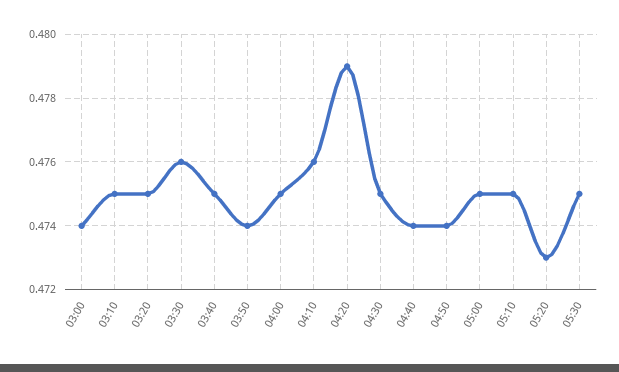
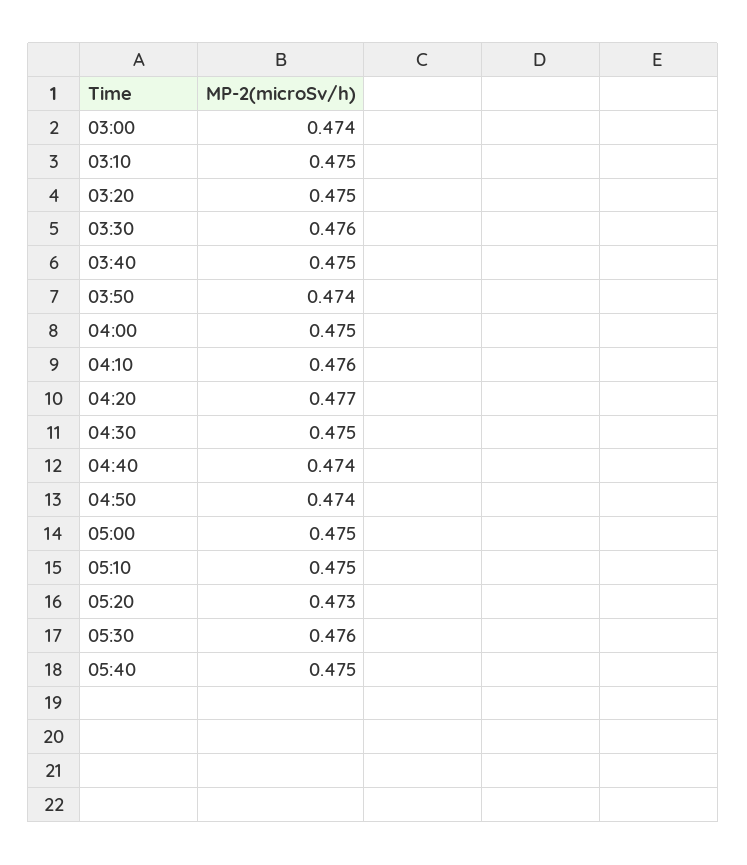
04:20: 0.479 -> 0.477
05:30: 0.475 -> 0.476
05:40: none -> 0.475

